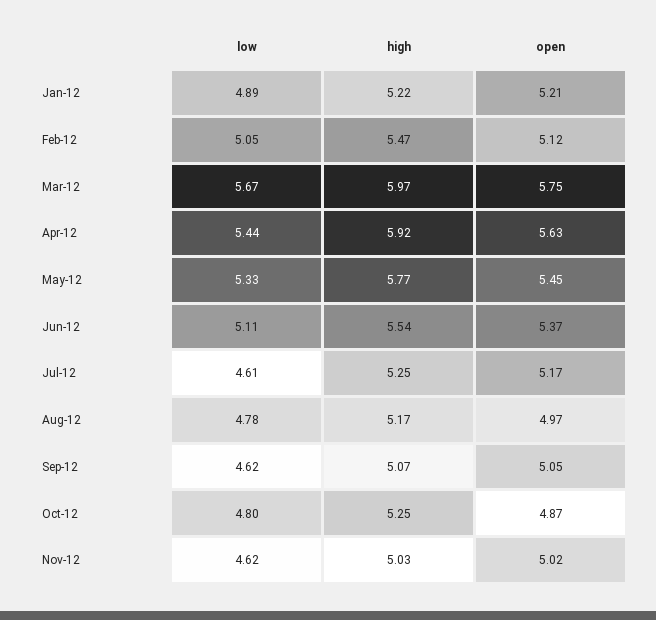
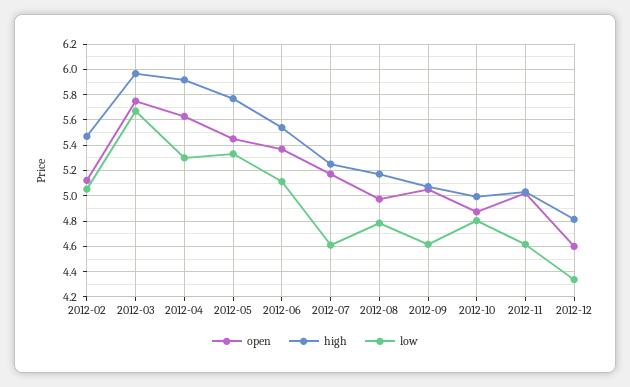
low, Jan-12: 4.89 -> none
high, Jan-12: 5.22 -> none
open, Jan-12: 5.21 -> none
low, Apr-12: 5.44 -> 5.3
high, Oct-12: 5.25 -> 5
open, 2012-12: none -> 4.6
high, 2012-12: none -> 4.8
low, 2012-12: none -> 4.35

